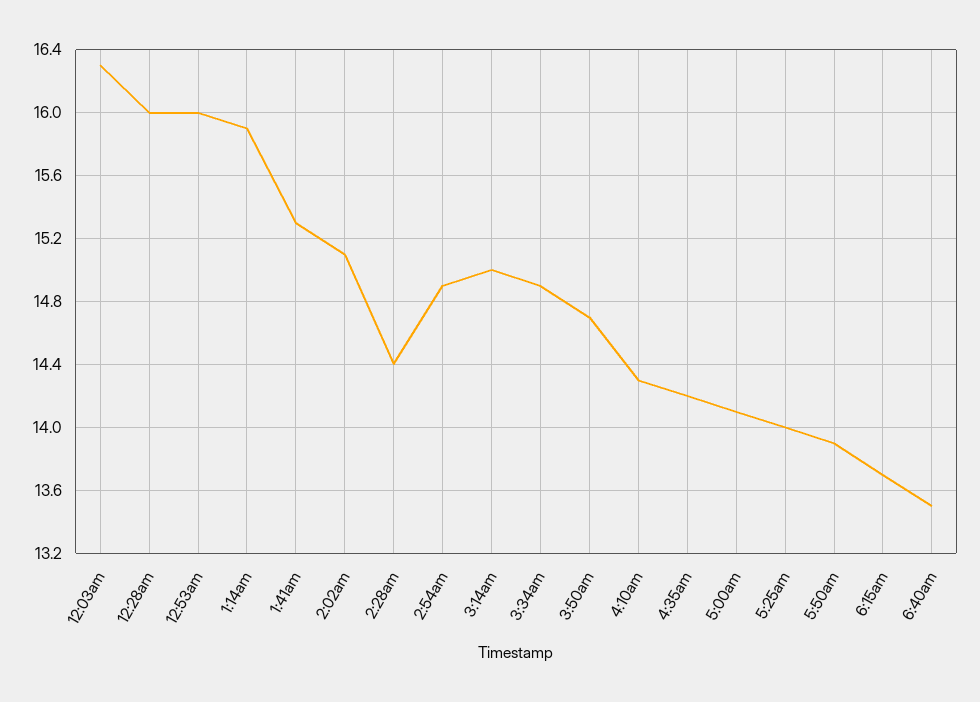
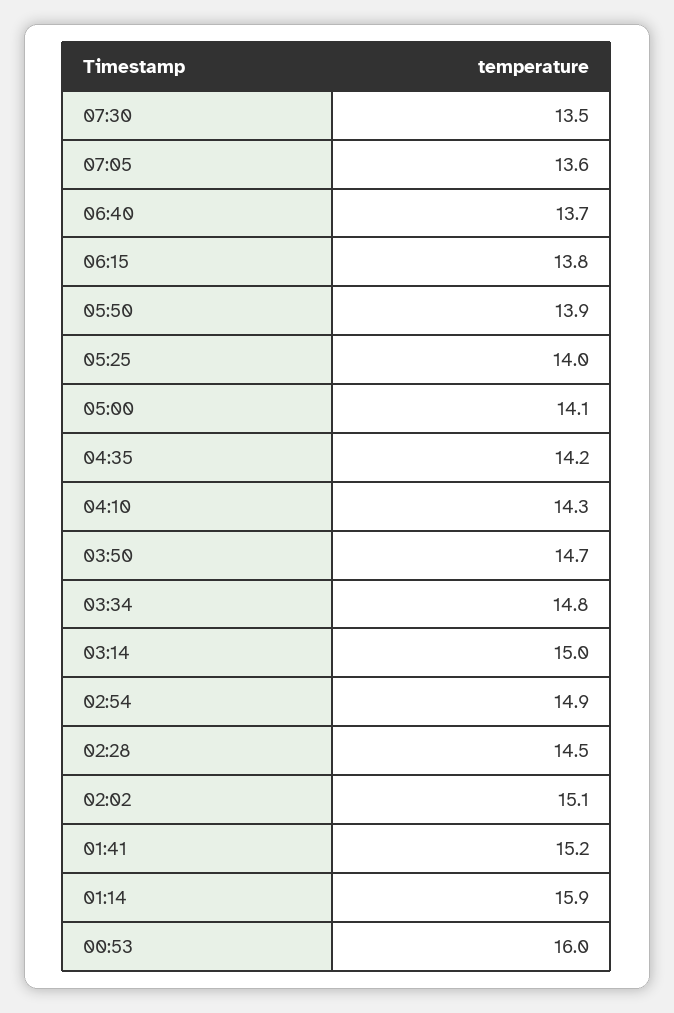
12:03am: 16.3 -> none
12:28am: 16 -> none
1:41am: 15.3 -> 15.2
2:28am: 14.4 -> 14.5
3:34am: 14.9 -> 14.8
6:15am: 13.7 -> 13.8
6:40am: 13.5 -> 13.7
07:30: none -> 13.5
07:05: none -> 13.6

